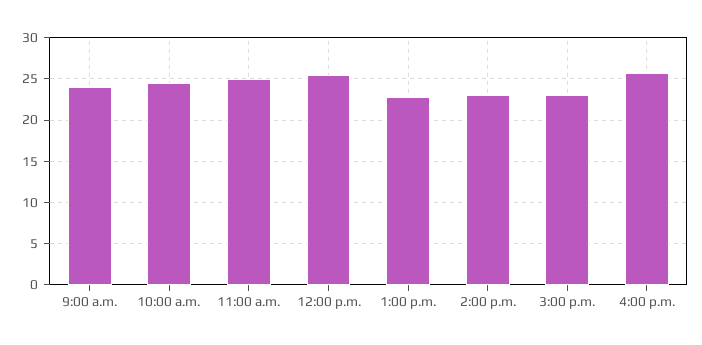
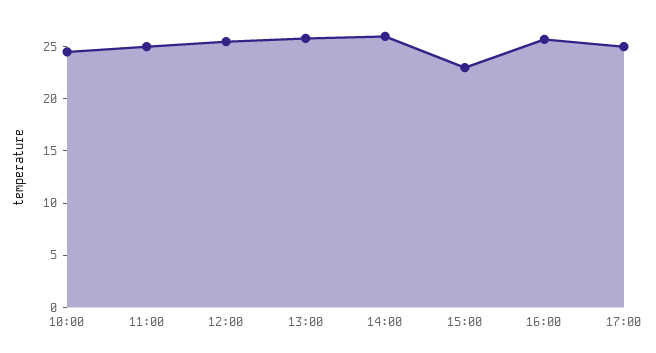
9:00 a.m.: 24 -> none
1:00 p.m.: 23 -> 26
2:00 p.m.: 23 -> 26
17:00: none -> 25

